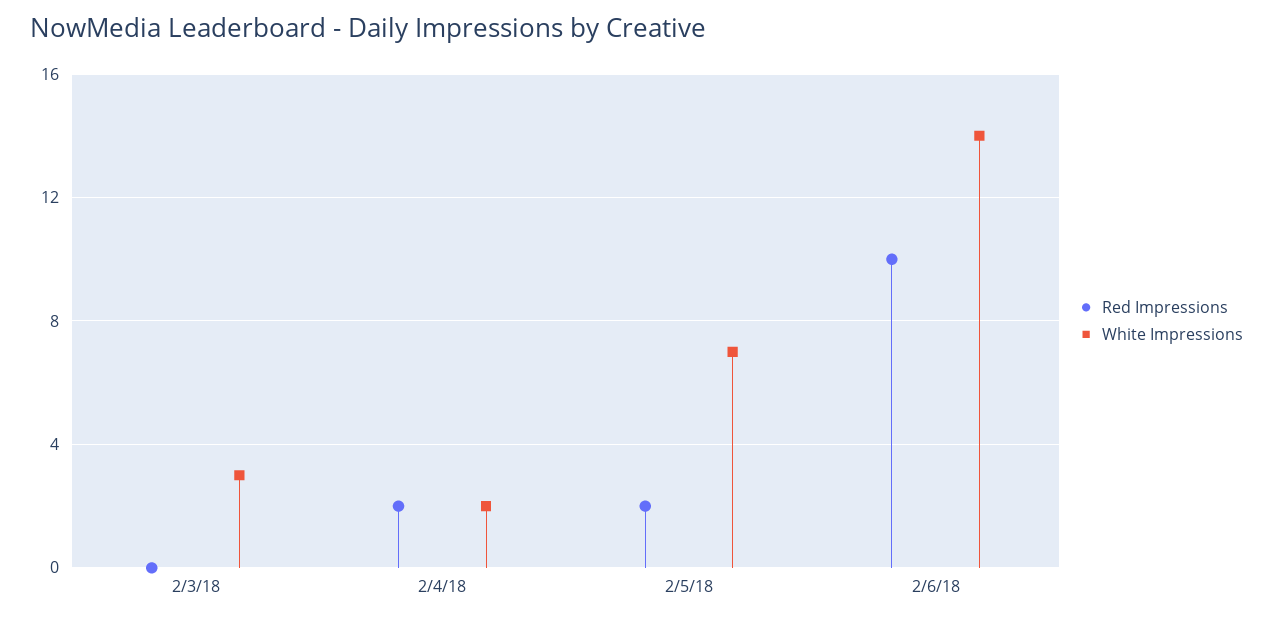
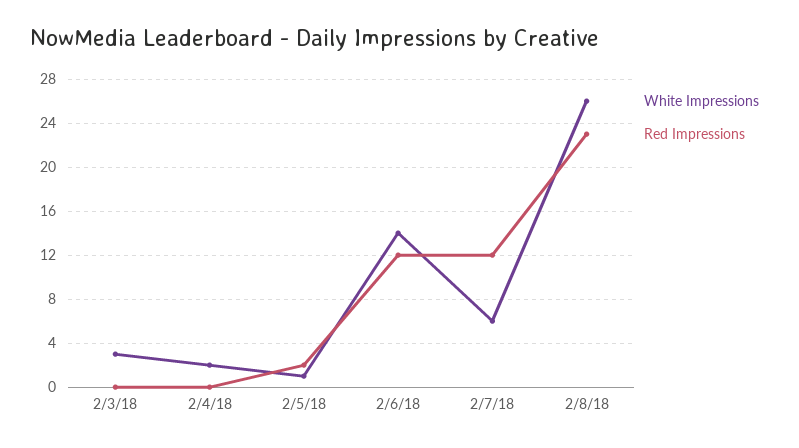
Red Impressions, 2/4/18: 2 -> 0
White Impressions, 2/5/18: 7 -> 1
Red Impressions, 2/6/18: 10 -> 12
White Impressions, 2/7/18: none -> 6
Red Impressions, 2/7/18: none -> 12
White Impressions, 2/8/18: none -> 26
Red Impressions, 2/8/18: none -> 23

